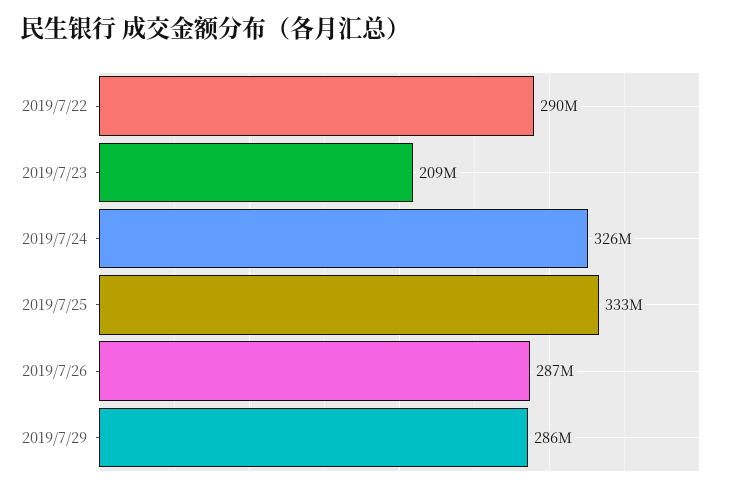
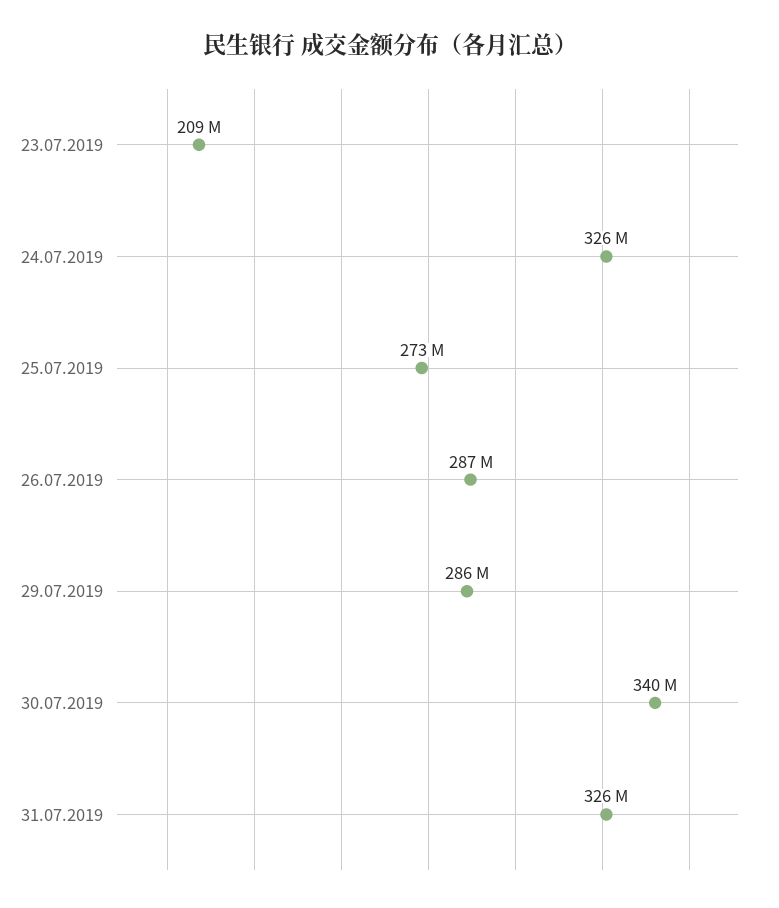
2019/7/22: 290000000 -> none
2019/7/25: 333000000 -> 273000000
30.07.2019: none -> 340000000
31.07.2019: none -> 326000000

